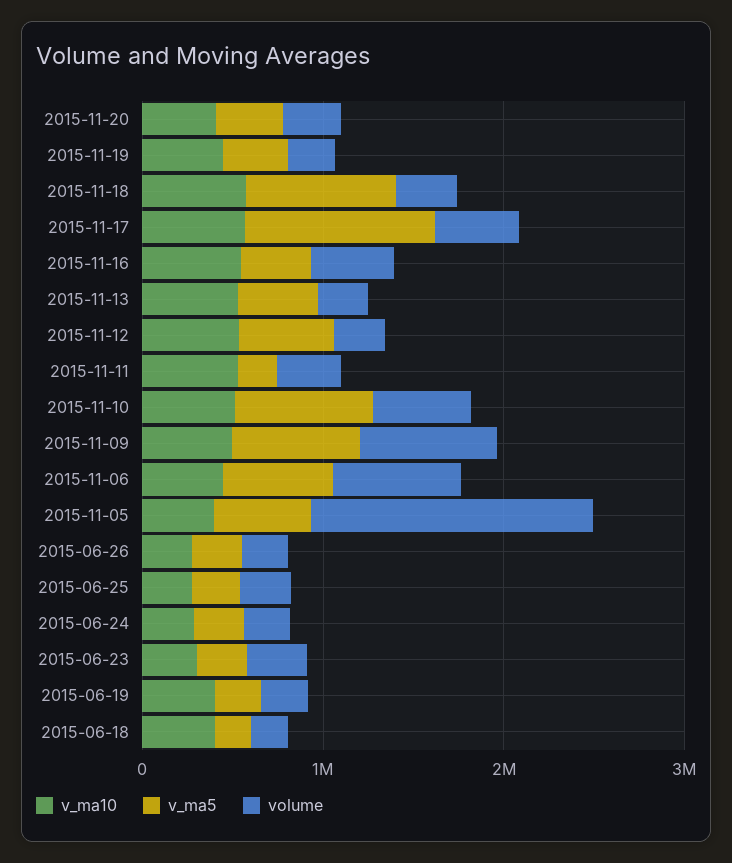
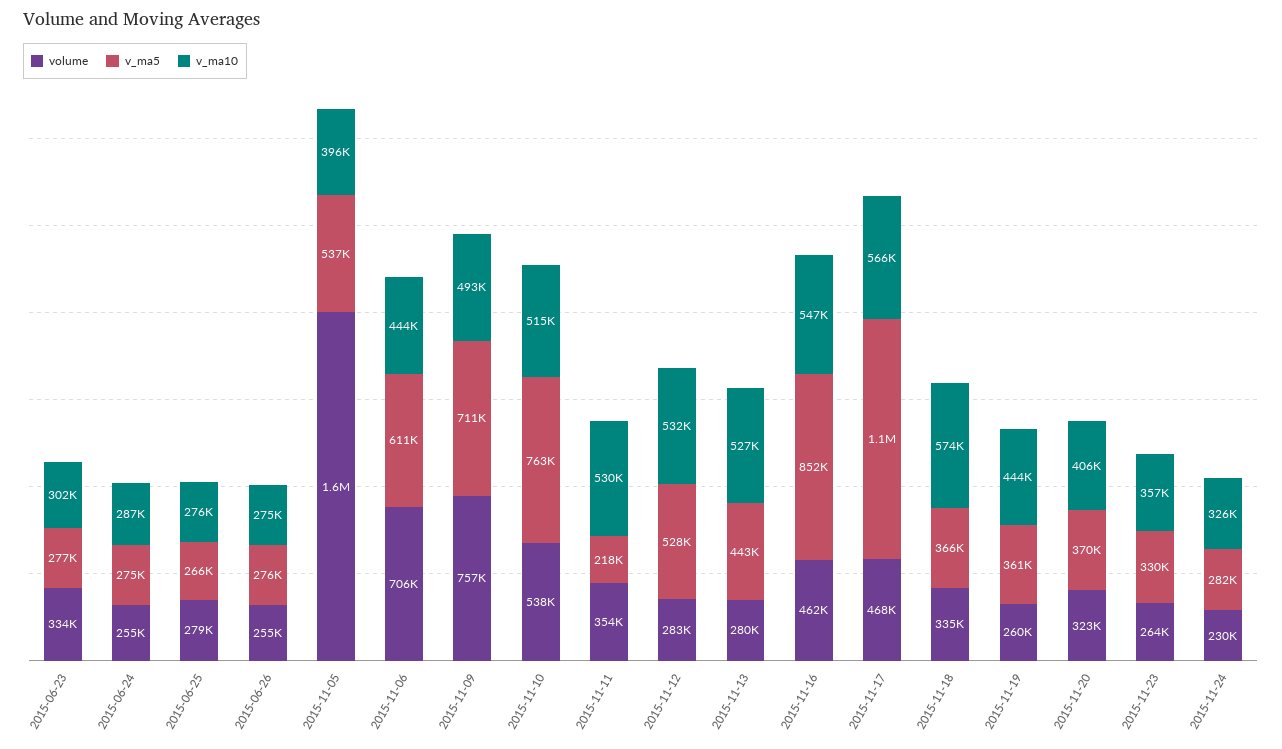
v_ma5, 2015-11-18: 800000 -> 366000
v_ma5, 2015-11-16: 400000 -> 852000
v_ma10, 2015-06-19: 400000 -> none
v_ma5, 2015-06-19: 200000 -> none
volume, 2015-06-19: 200000 -> none
v_ma10, 2015-06-18: 400000 -> none
v_ma5, 2015-06-18: 200000 -> none
volume, 2015-06-18: 200000 -> none
volume, 2015-11-23: none -> 264000
v_ma5, 2015-11-23: none -> 330000
v_ma10, 2015-11-23: none -> 357000
volume, 2015-11-24: none -> 230000
v_ma5, 2015-11-24: none -> 282000
v_ma10, 2015-11-24: none -> 326000

